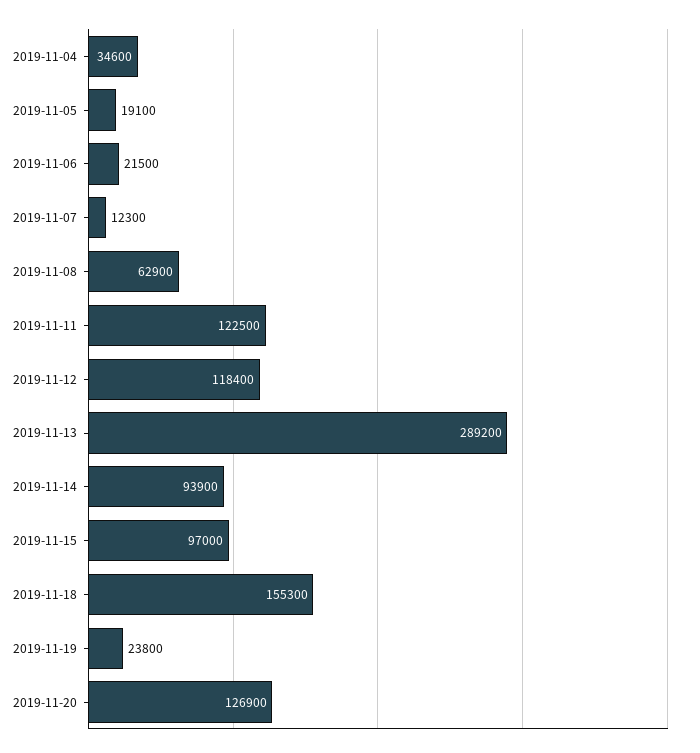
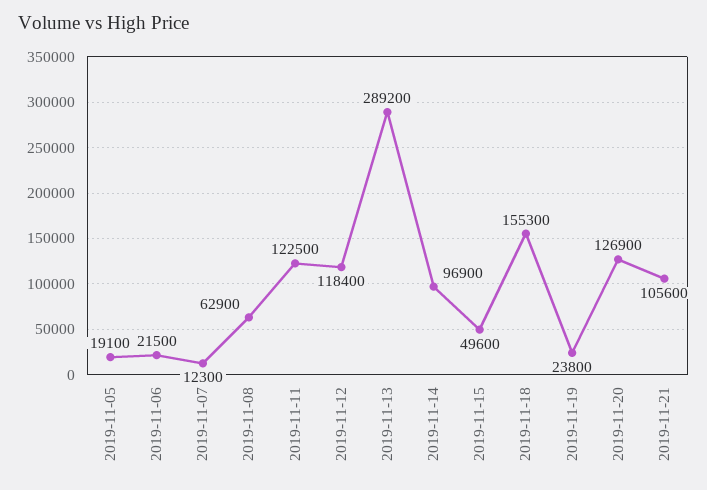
2019-11-04: 34600 -> none
2019-11-14: 93900 -> 96900
2019-11-15: 97000 -> 49600
2019-11-21: none -> 105600

